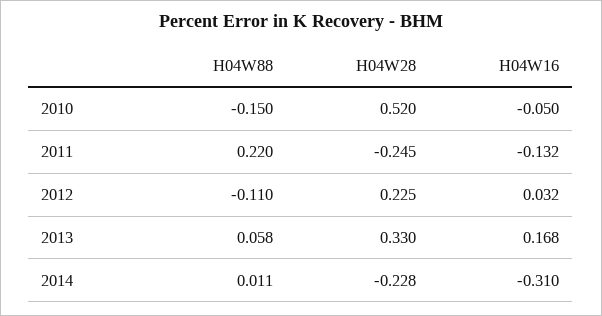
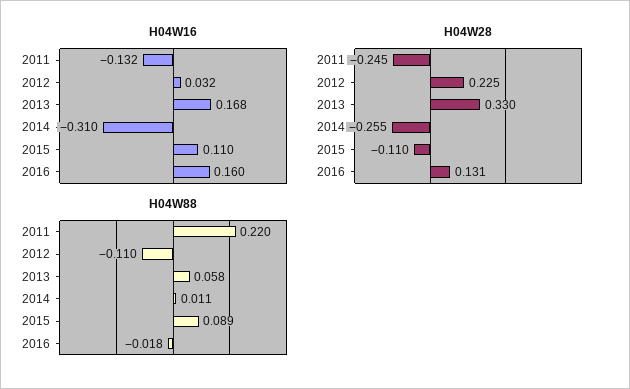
H04W88, 2010: -0.15 -> none
H04W28, 2010: 0.52 -> none
H04W16, 2010: -0.05 -> none
H04W28, 2014: -0.228 -> -0.255
H04W16, 2015: none -> 0.11
H04W16, 2016: none -> 0.16
H04W28, 2015: none -> -0.11
H04W28, 2016: none -> 0.131
H04W88, 2015: none -> 0.089
H04W88, 2016: none -> -0.018

